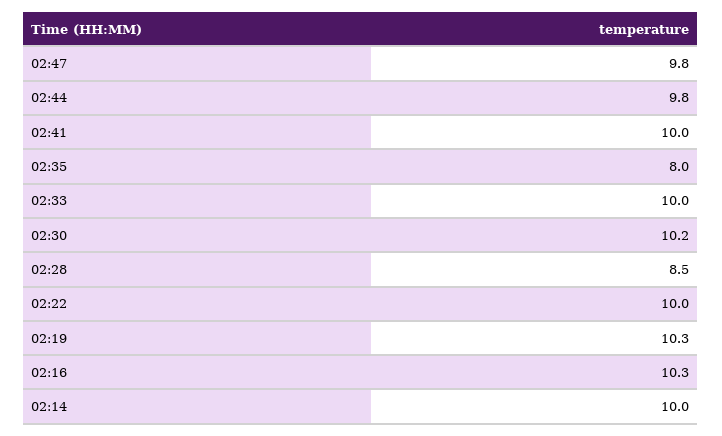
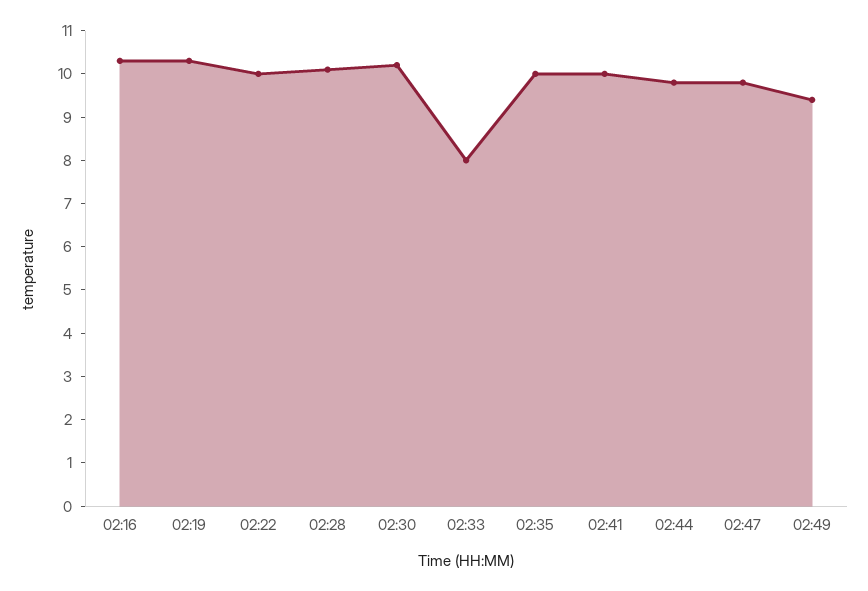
02:35: 8 -> 10
02:33: 10 -> 8
02:28: 8.5 -> 10
02:14: 10 -> none
02:49: none -> 9.5

